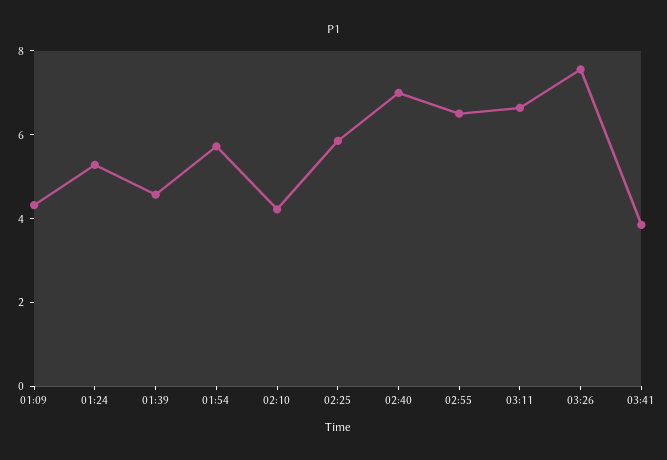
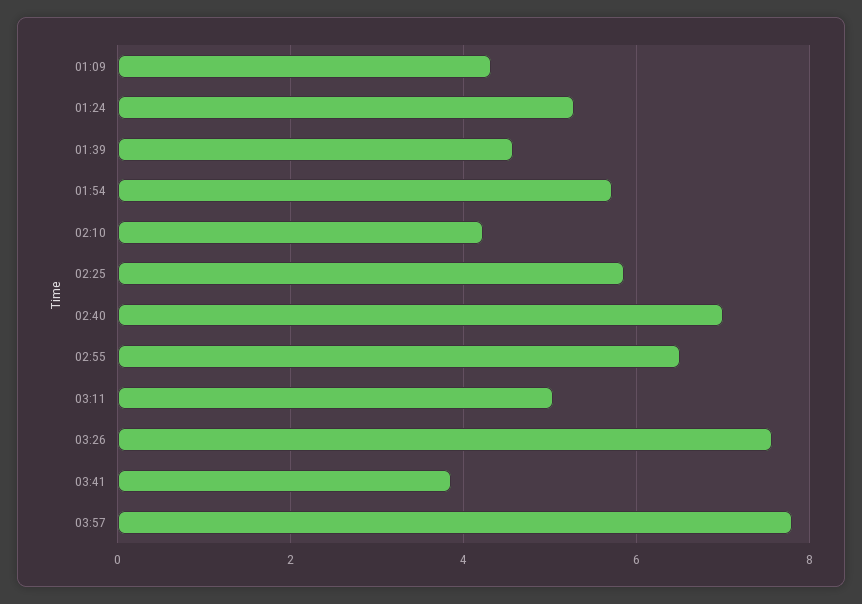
03:11: 6.5 -> 5
03:57: none -> 7.8

